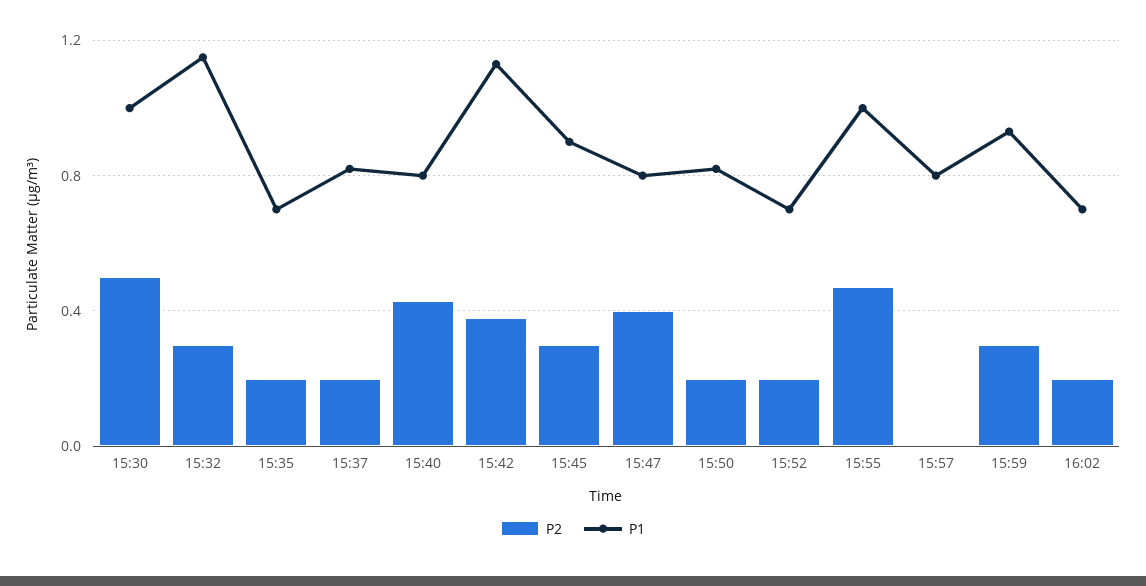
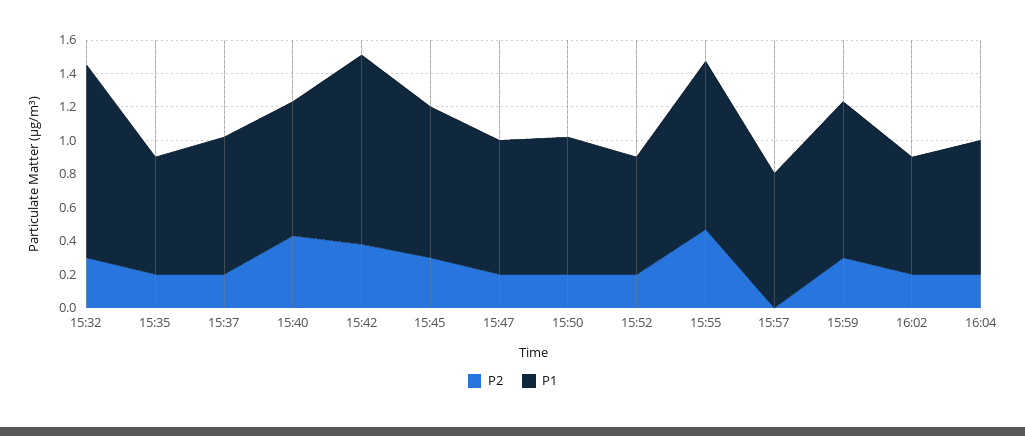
P2, 15:30: 0.5 -> none
P1, 15:30: 1 -> none
P2, 15:47: 0.4 -> 0.2
P2, 16:04: none -> 0.2
P1, 16:04: none -> 0.8

